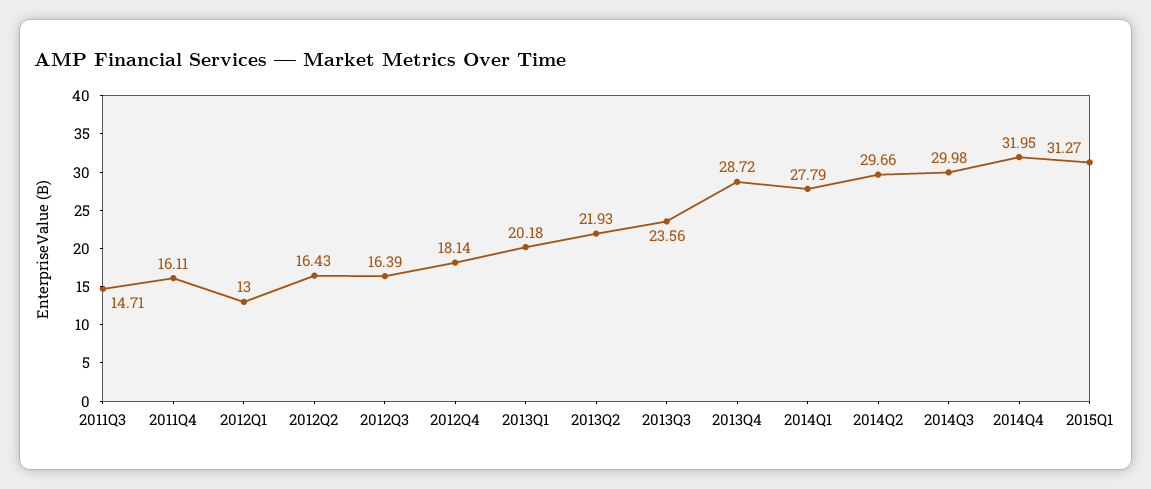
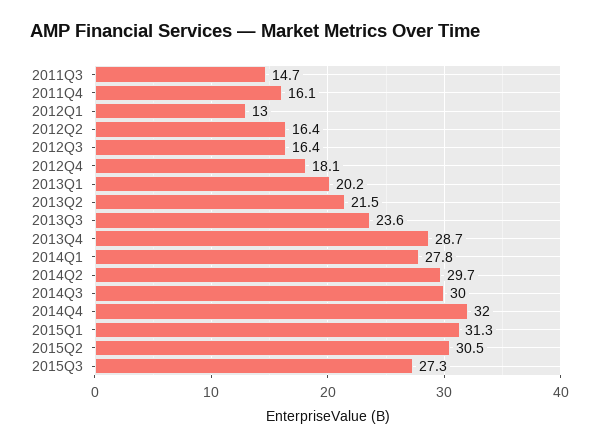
2013Q2: 21.93 -> 21.5
2015Q2: none -> 30.5
2015Q3: none -> 27.3

